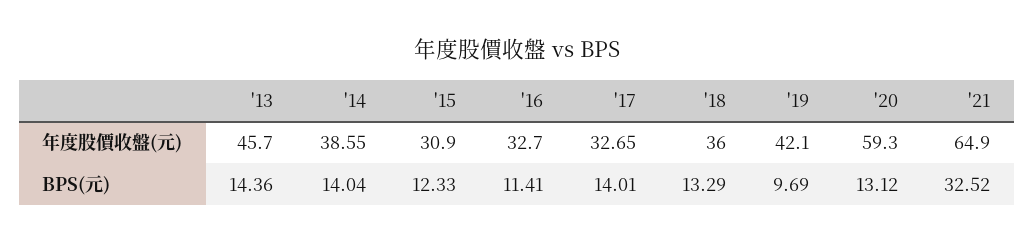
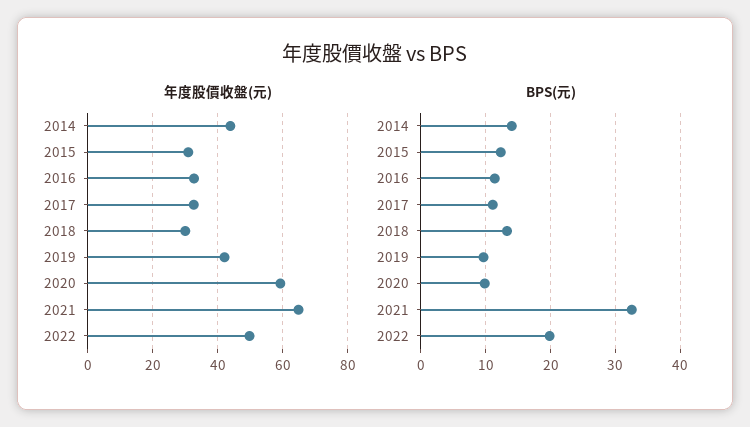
年度股價收盤(元), '13: 45.7 -> none
年度股價收盤(元), '14: 38.55 -> 44
年度股價收盤(元), '18: 36 -> 30
BPS(元), '13: 14.36 -> none
BPS(元), '17: 14.01 -> 11
BPS(元), '20: 13.12 -> 10
年度股價收盤(元), 2022: none -> 50
BPS(元), 2022: none -> 20

